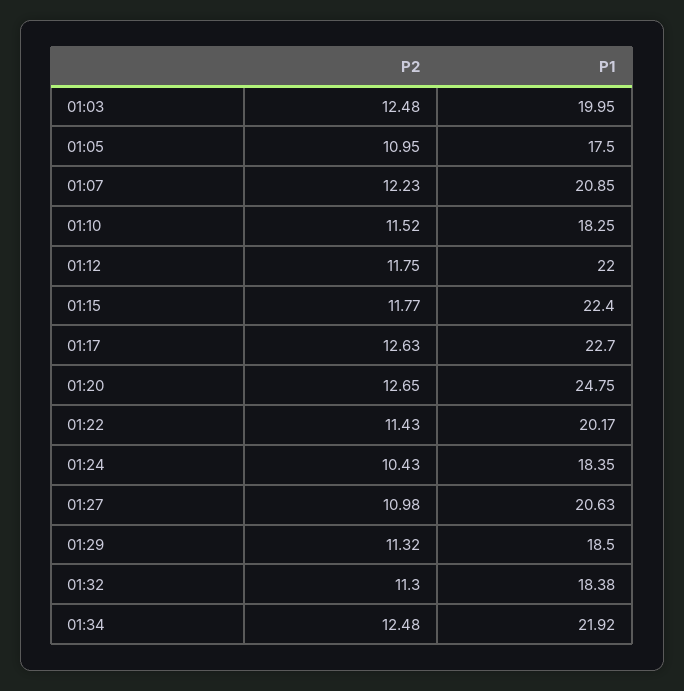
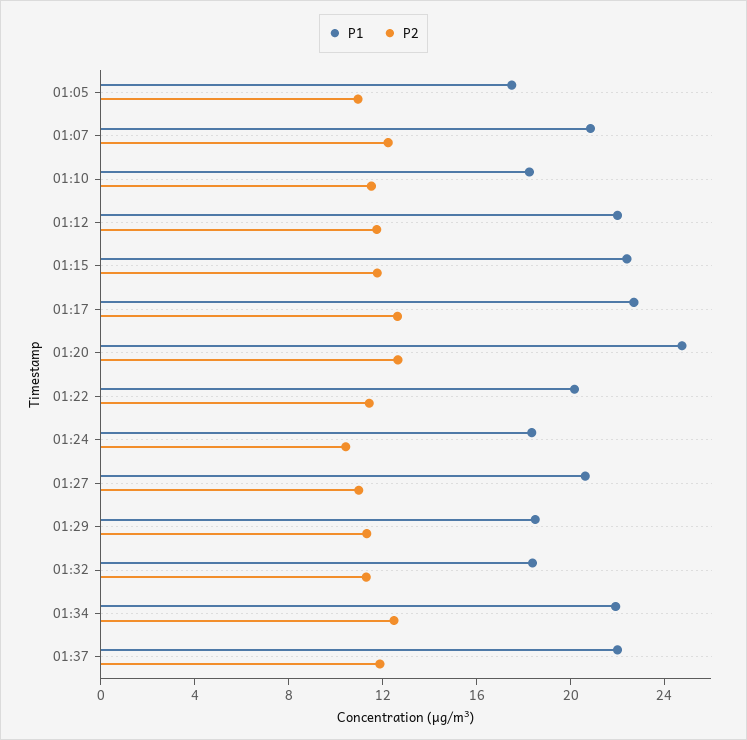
P2, 01:03: 12.48 -> none
P1, 01:03: 19.95 -> none
P1, 01:37: none -> 22
P2, 01:37: none -> 12

